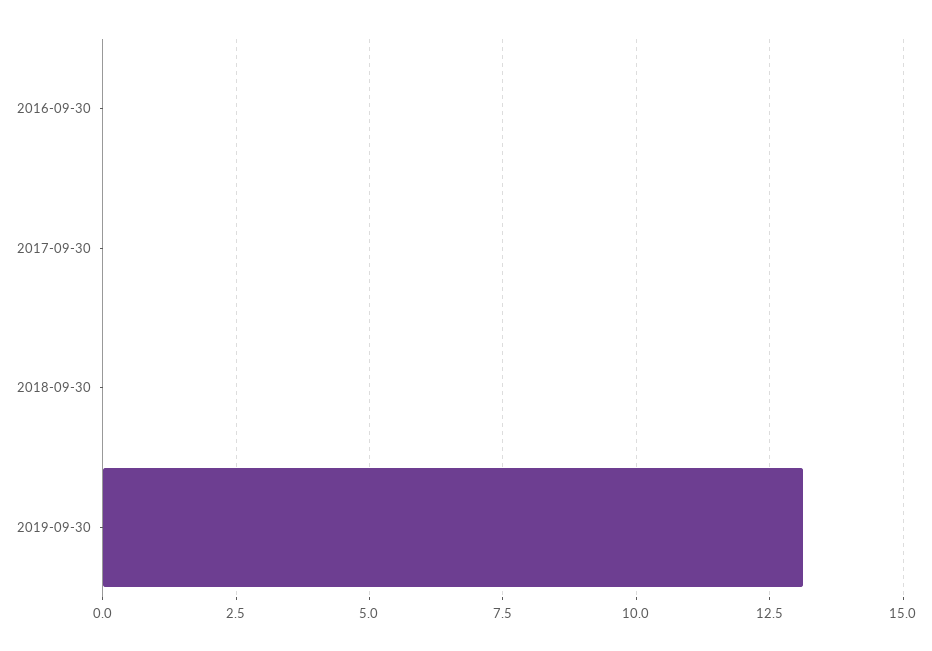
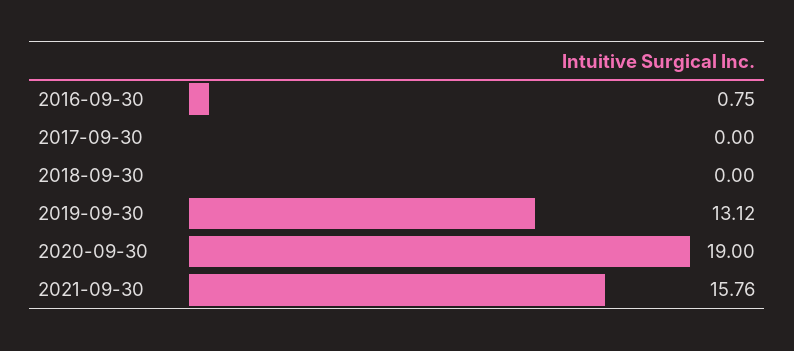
2016-09-30: 0 -> 0.75
2020-09-30: none -> 19
2021-09-30: none -> 15.76

